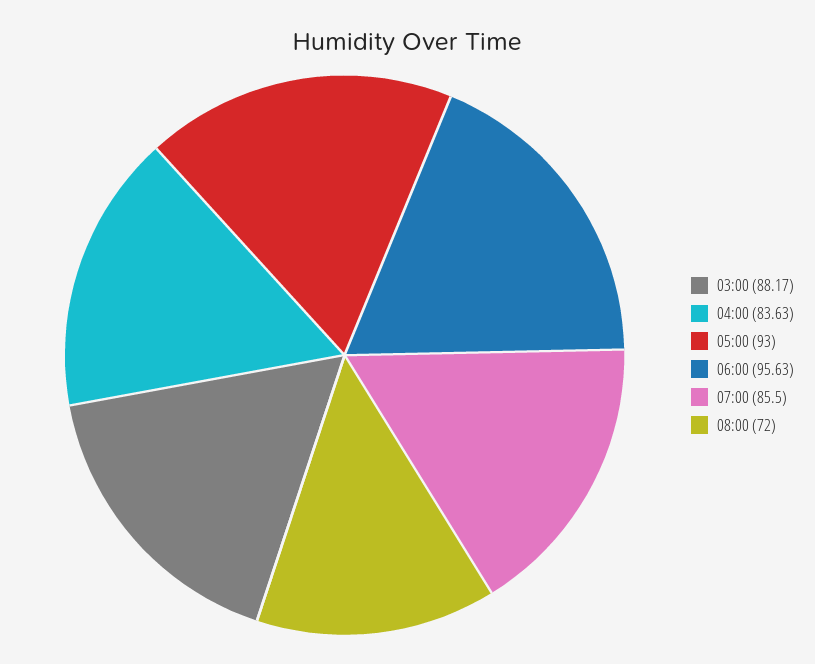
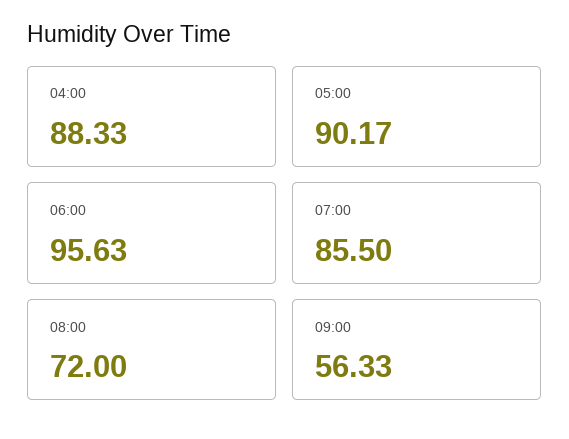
03:00: 88.17 -> none
04:00: 83.63 -> 88.33
05:00: 93 -> 90.17
09:00: none -> 56.33

